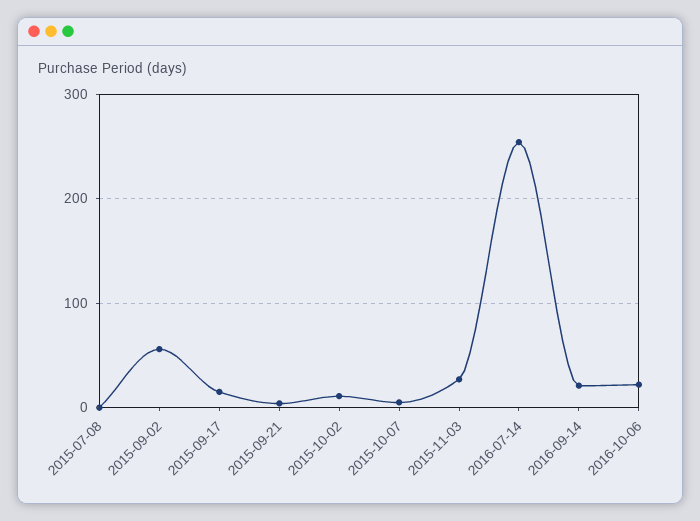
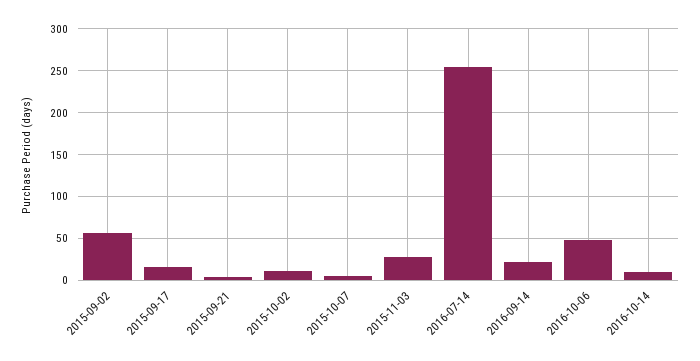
2015-07-08: 0 -> none
2016-10-06: 20 -> 50
2016-10-14: none -> 10

